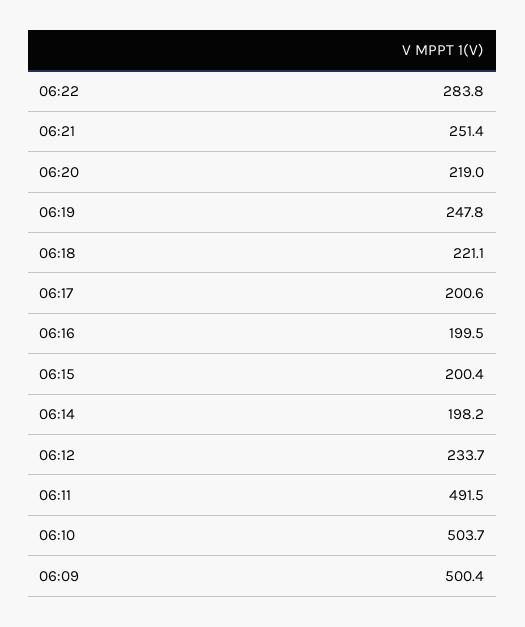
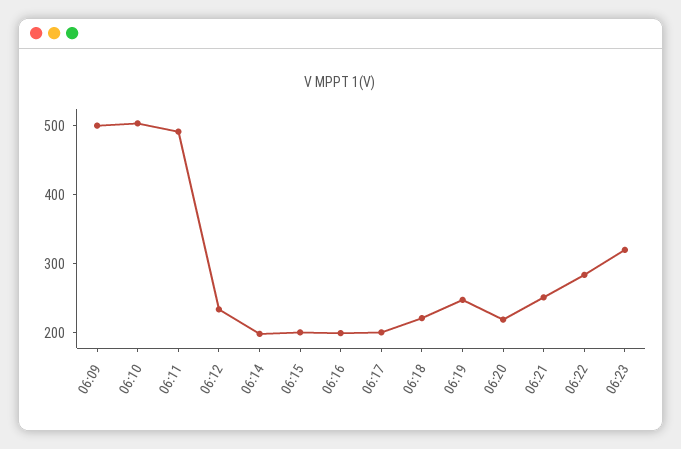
06:23: none -> 320

